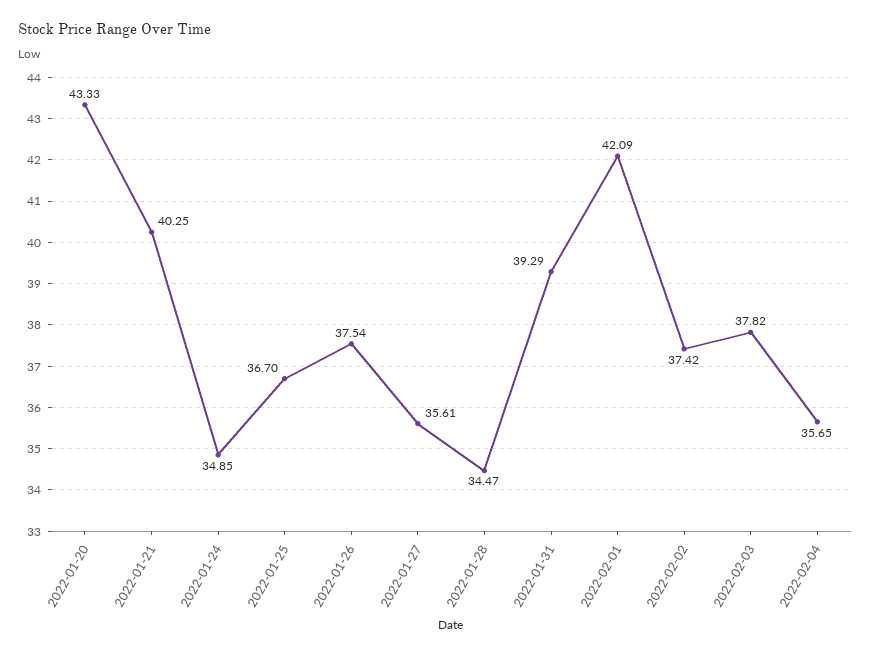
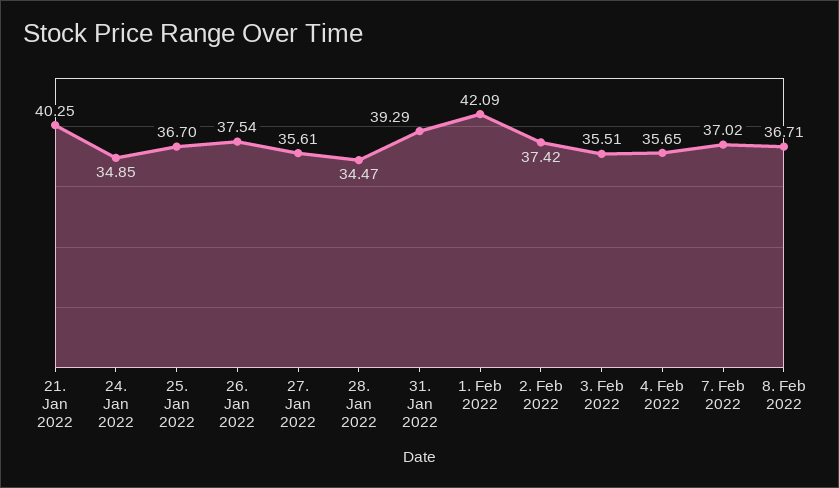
2022-01-20: 43.33 -> none
2022-02-03: 37.82 -> 35.51
7. Feb 2022: none -> 37.02
8. Feb 2022: none -> 36.71

